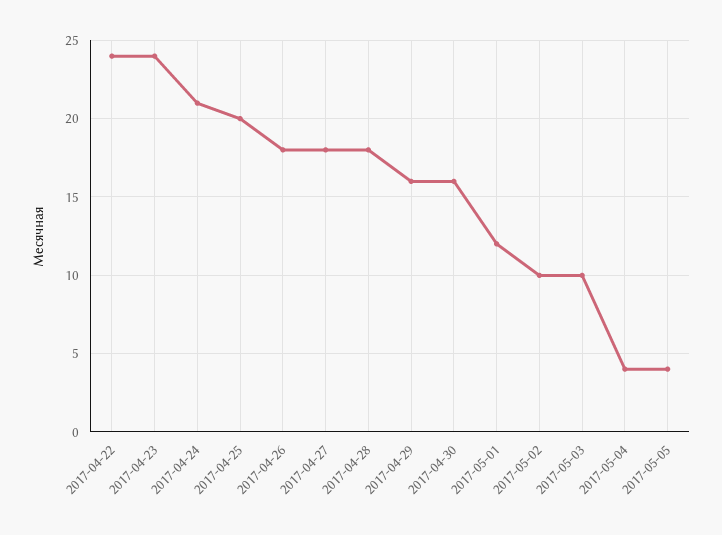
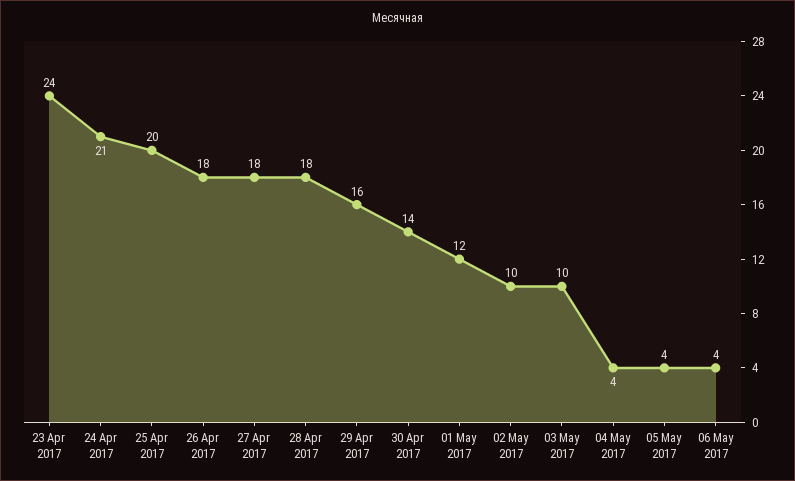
2017-04-22: 24 -> none
2017-04-30: 16 -> 14
06 May 2017: none -> 4

